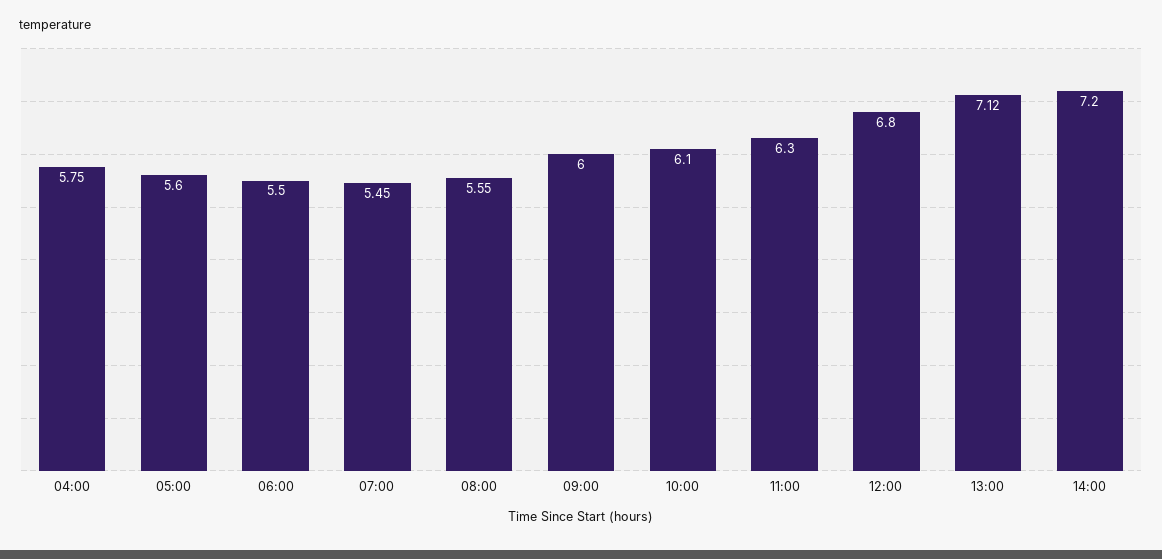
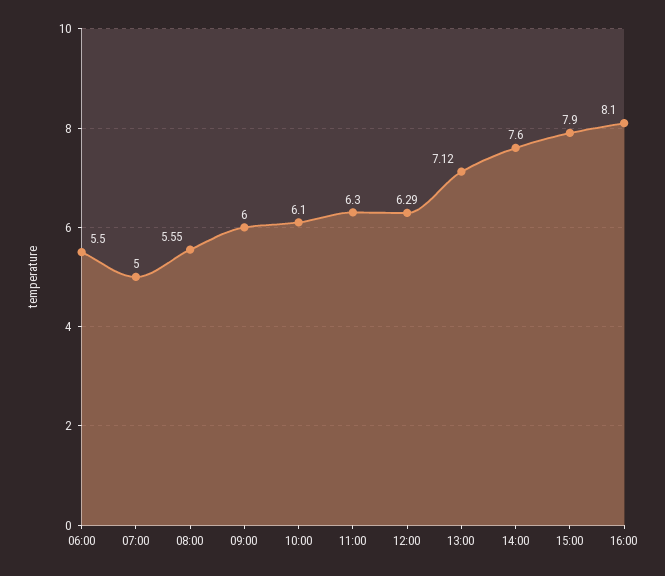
04:00: 5.75 -> none
05:00: 5.6 -> none
07:00: 5.45 -> 5
12:00: 6.8 -> 6.29
14:00: 7.2 -> 7.6
15:00: none -> 7.9
16:00: none -> 8.1

